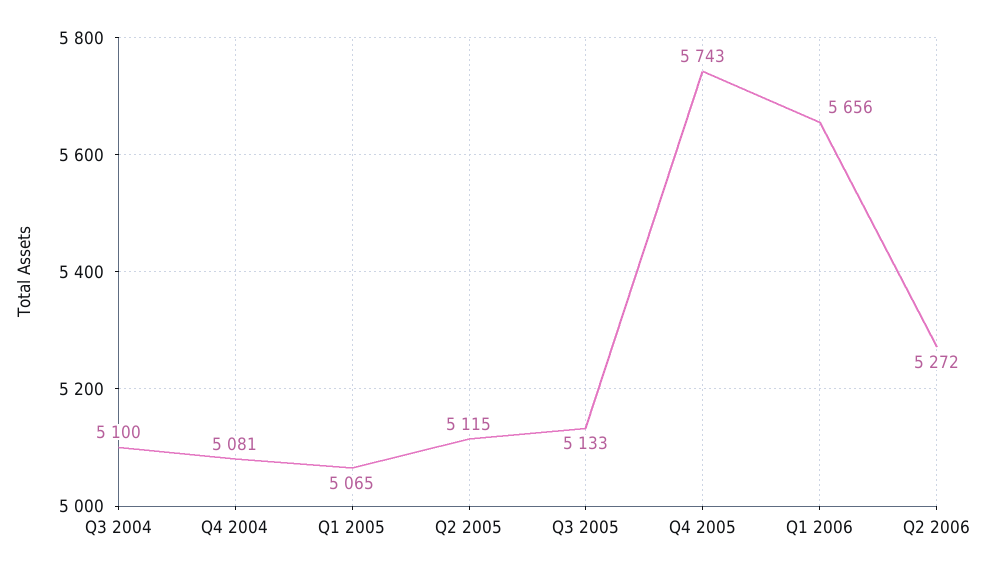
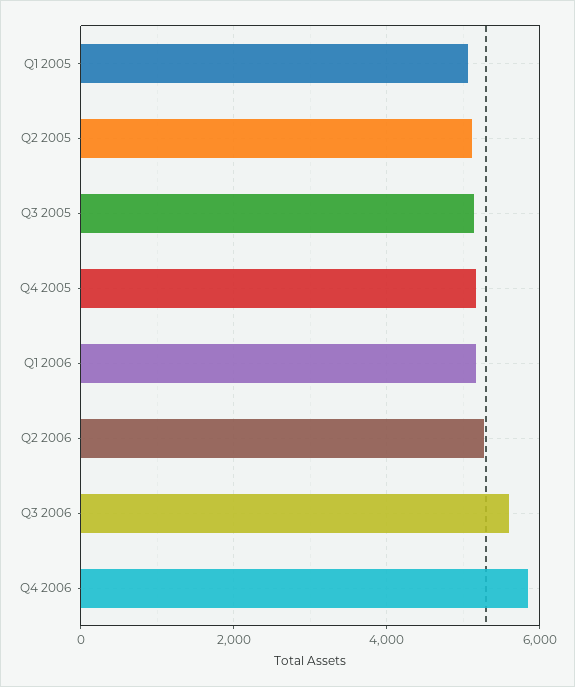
Q3 2004: 5100 -> none
Q4 2004: 5081 -> none
Q4 2005: 5743 -> 5200
Q1 2006: 5656 -> 5200
Q3 2006: none -> 5600
Q4 2006: none -> 5800

